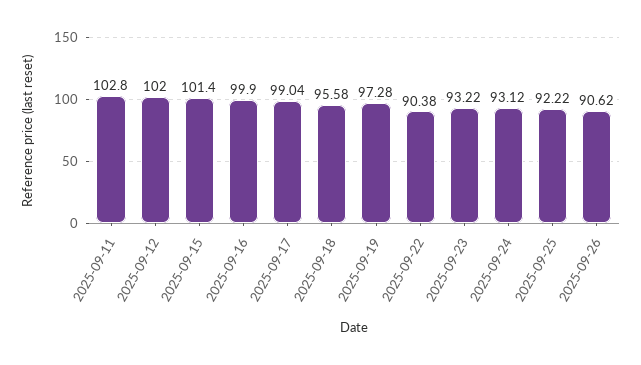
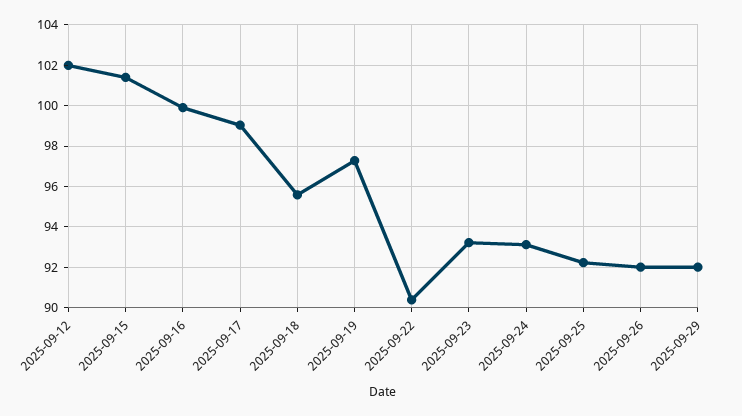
2025-09-11: 102.8 -> none
2025-09-26: 90.62 -> 92
2025-09-29: none -> 92

